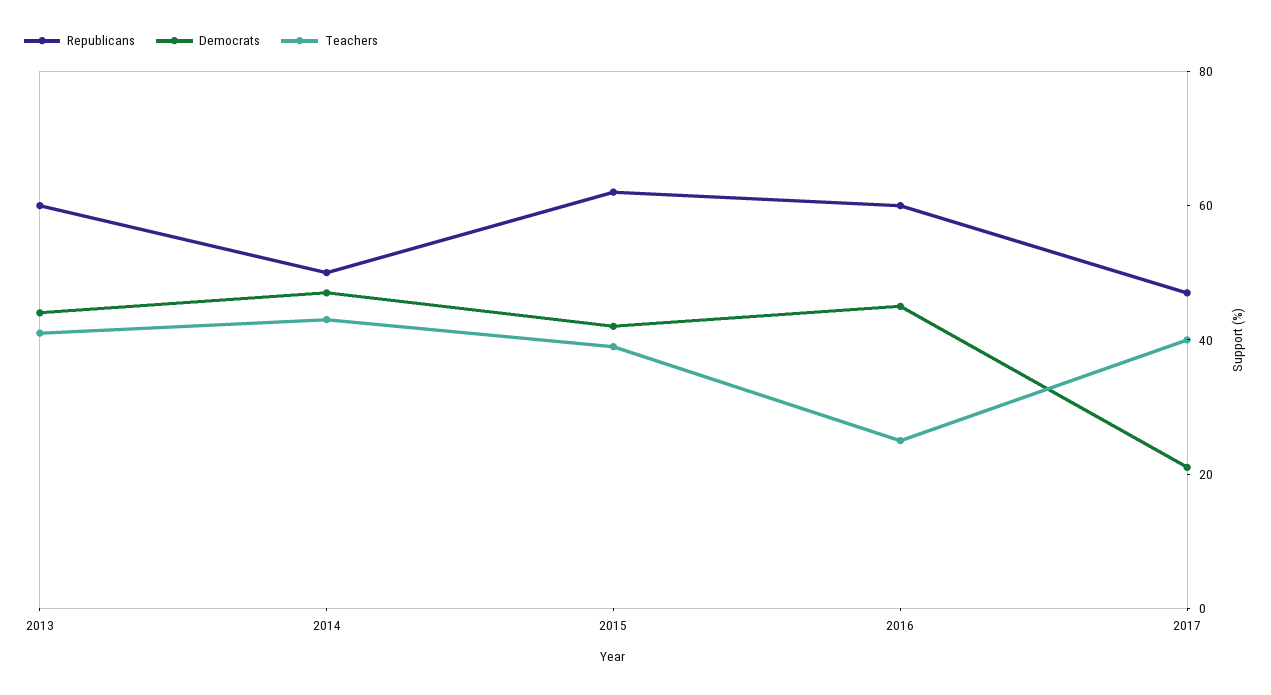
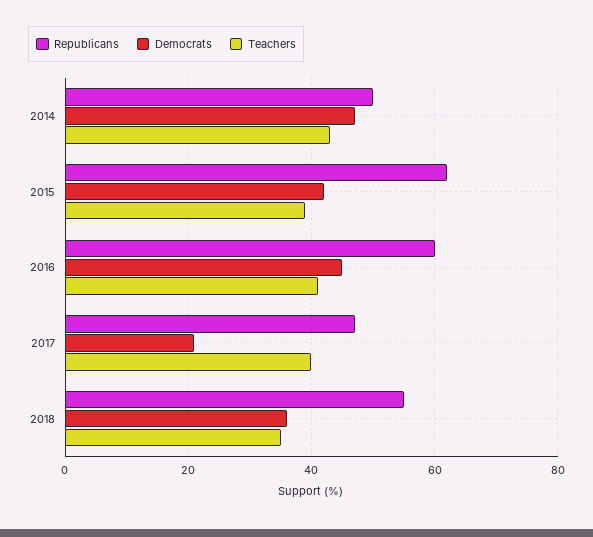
Republicans, 2013: 60 -> none
Democrats, 2013: 45 -> none
Teachers, 2013: 40 -> none
Teachers, 2016: 25 -> 40
Republicans, 2018: none -> 55
Democrats, 2018: none -> 35
Teachers, 2018: none -> 35

